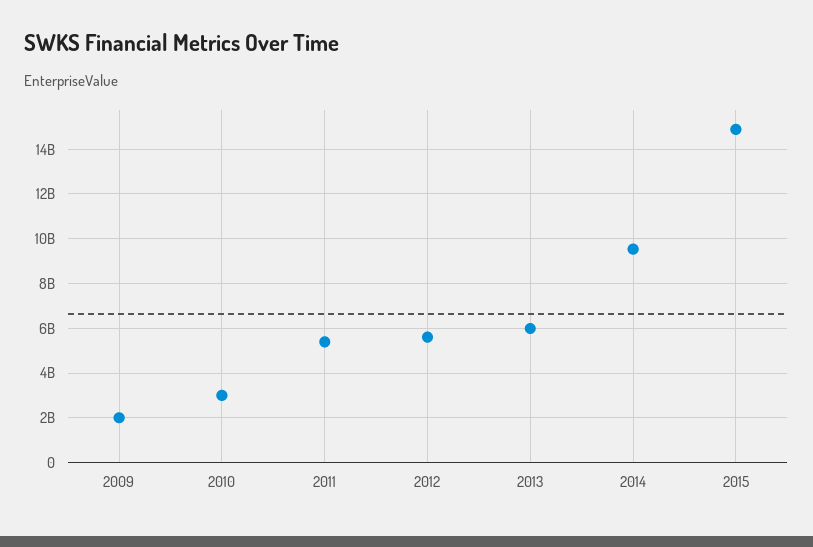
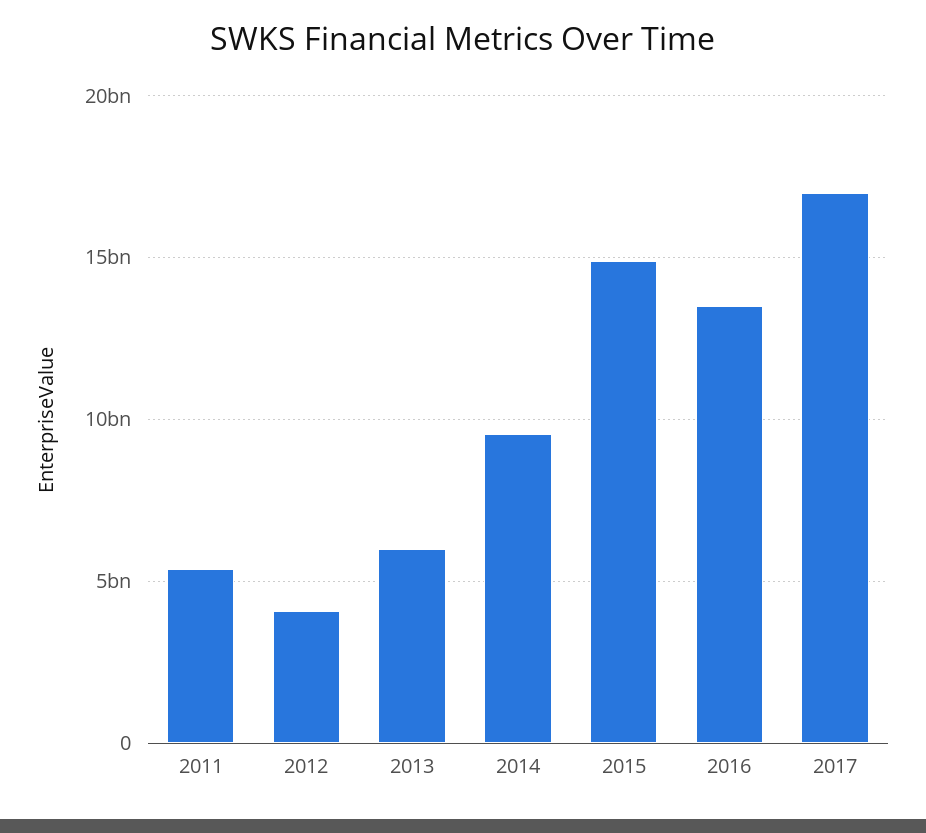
2009: 2000000000 -> none
2010: 3000000000 -> none
2012: 5500000000 -> 4000000000
2016: none -> 13500000000
2017: none -> 17000000000

